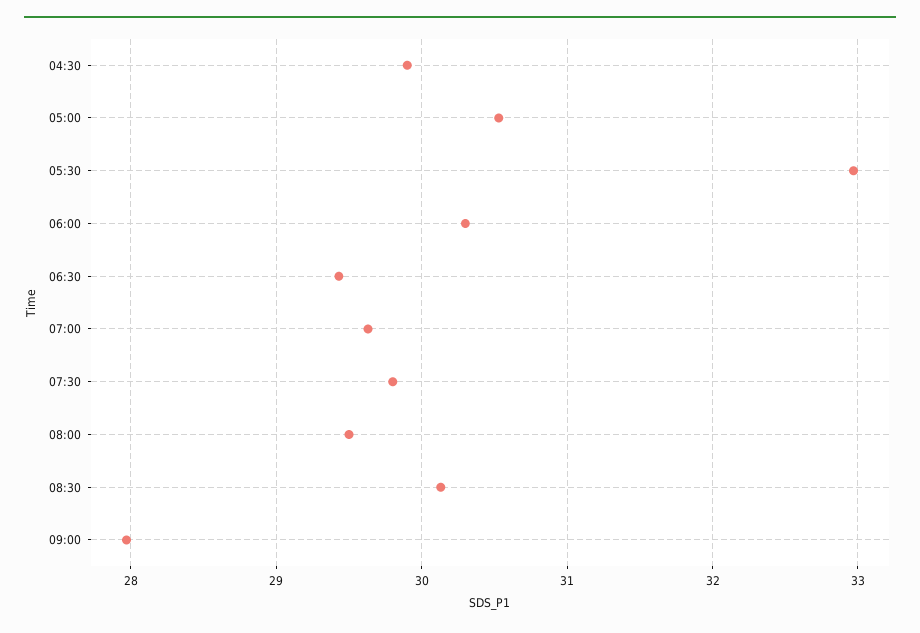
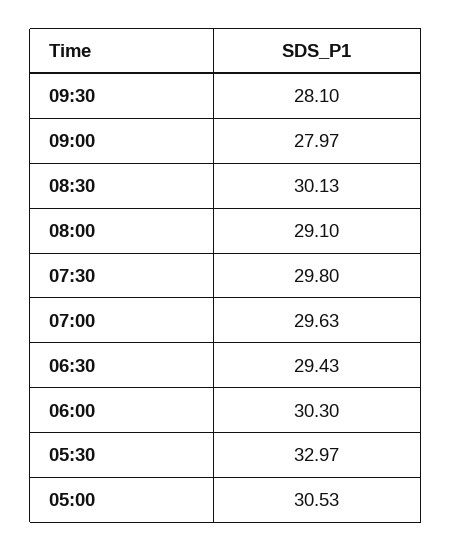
04:30: 29.9 -> none
08:00: 29.5 -> 29.1
09:30: none -> 28.1

